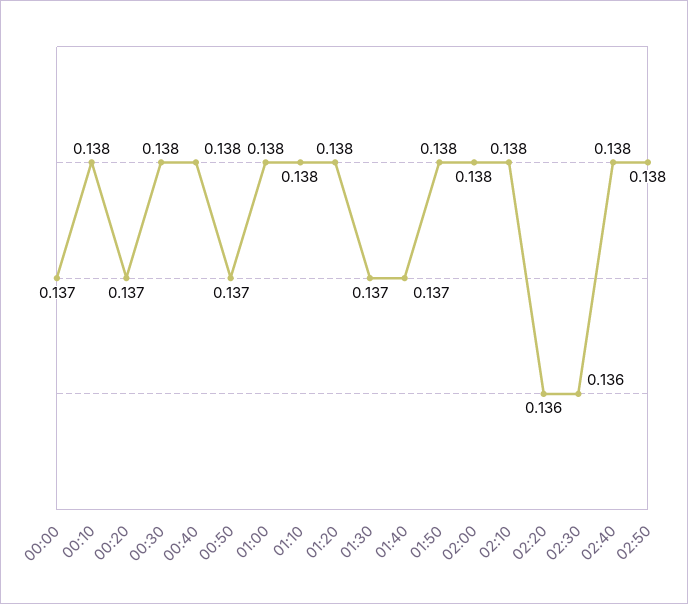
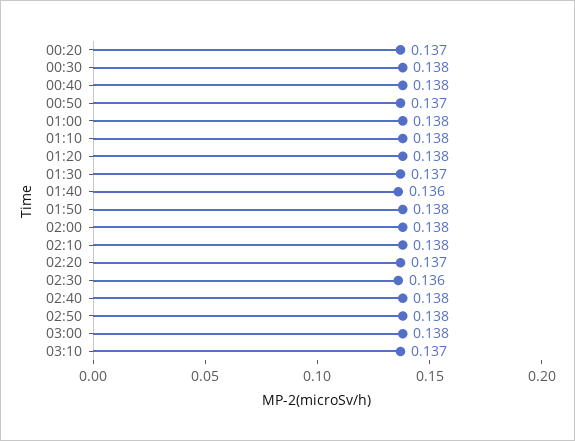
00:00: 0.137 -> none
00:10: 0.138 -> none
01:40: 0.137 -> 0.136
02:20: 0.136 -> 0.137
03:00: none -> 0.138
03:10: none -> 0.137

